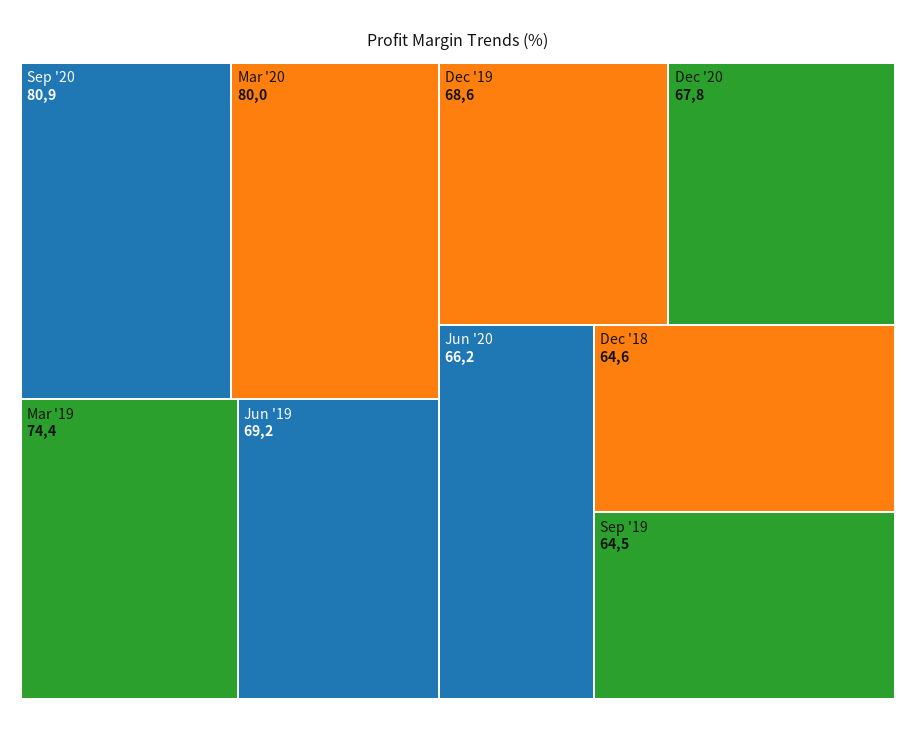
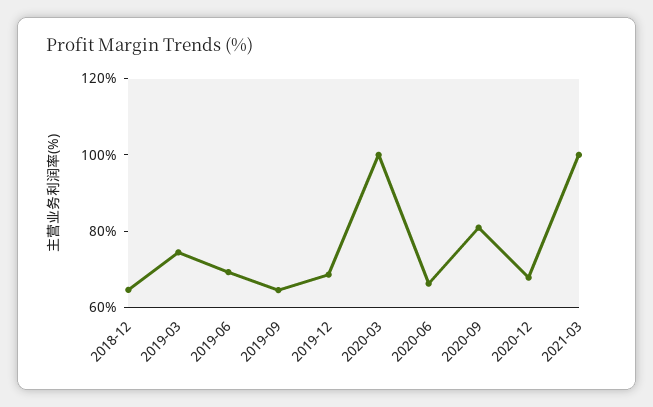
Mar '20: 80 -> 100
2021-03: none -> 100

